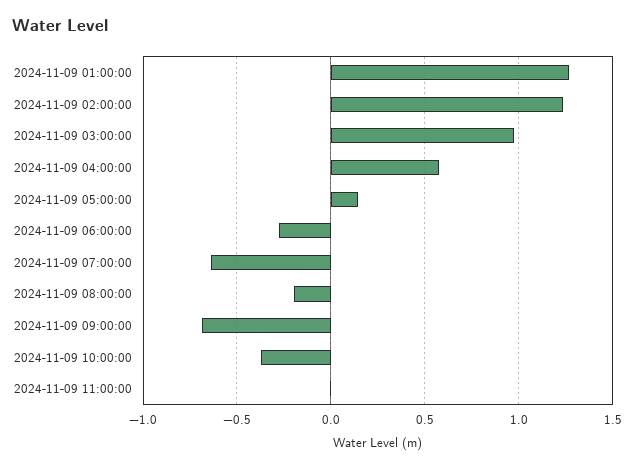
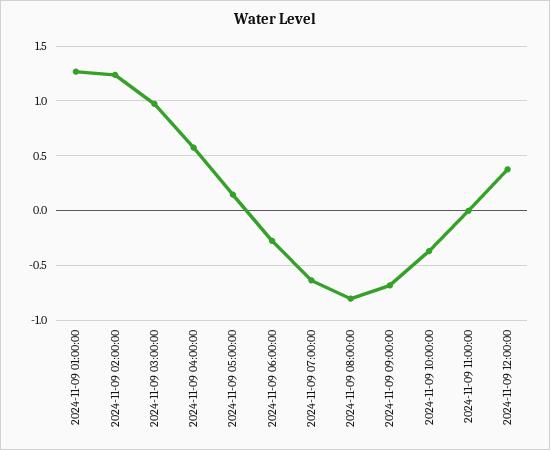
2024-11-09 08:00:00: -0.2 -> -0.8
2024-11-09 12:00:00: none -> 0.4

